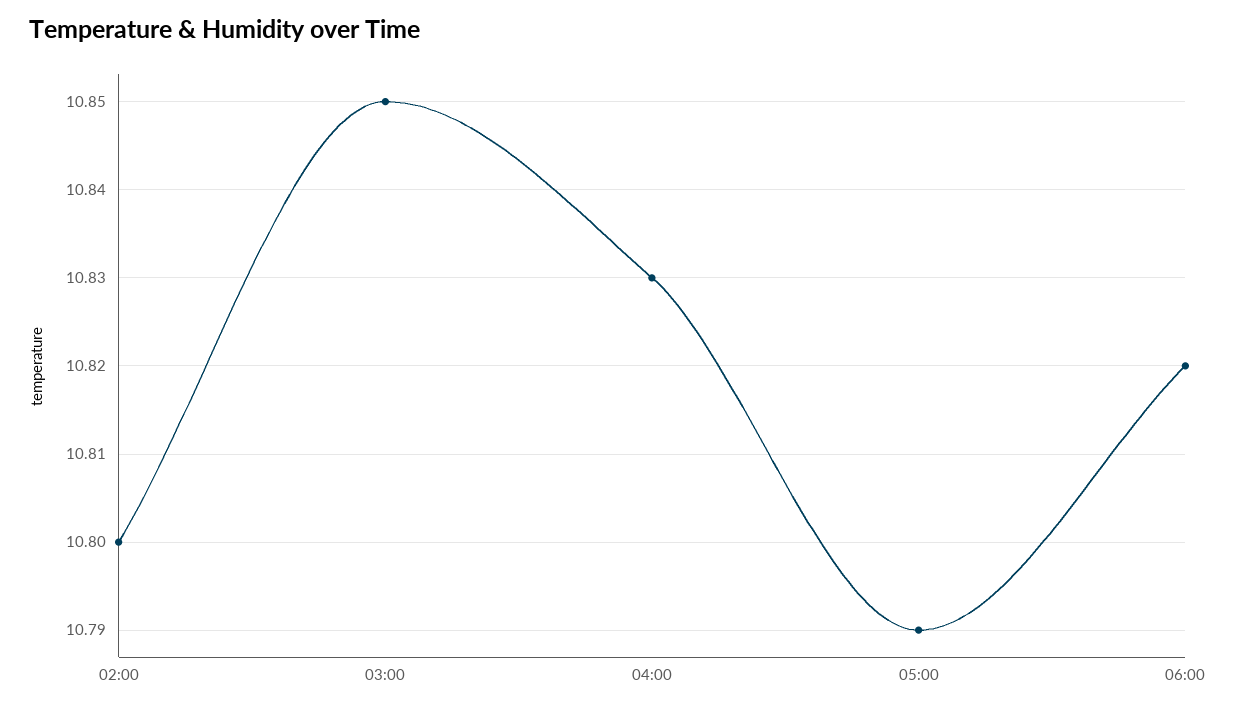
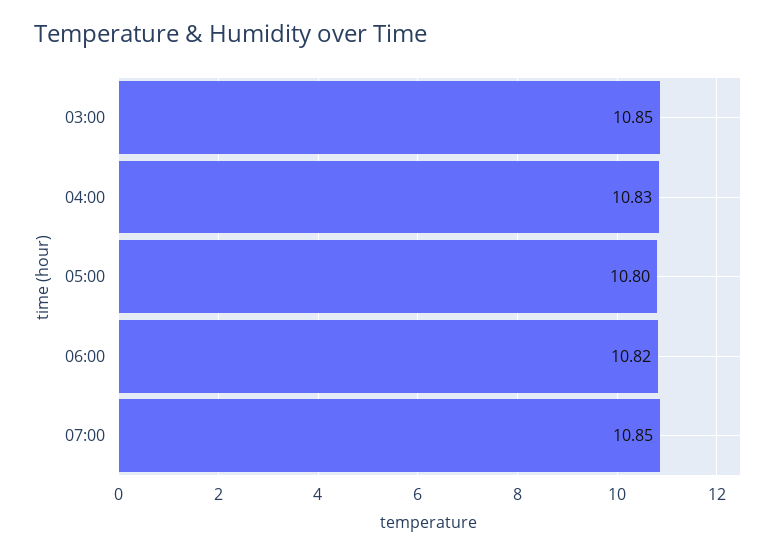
02:00: 10.8 -> none
05:00: 10.79 -> 10.8
07:00: none -> 10.85

